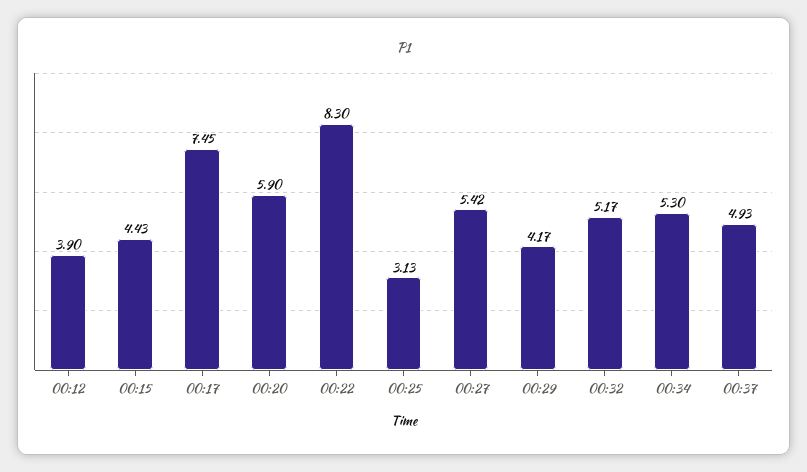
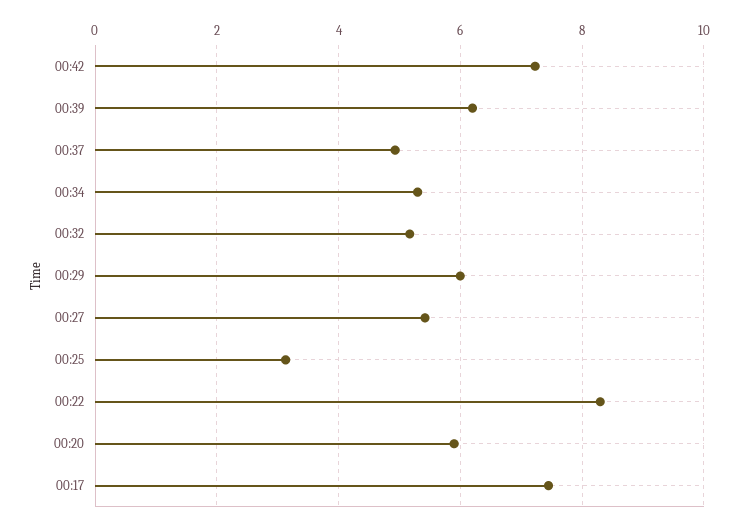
00:12: 3.9 -> none
00:15: 4.43 -> none
00:29: 4.17 -> 6
00:42: none -> 7.2
00:39: none -> 6.2

